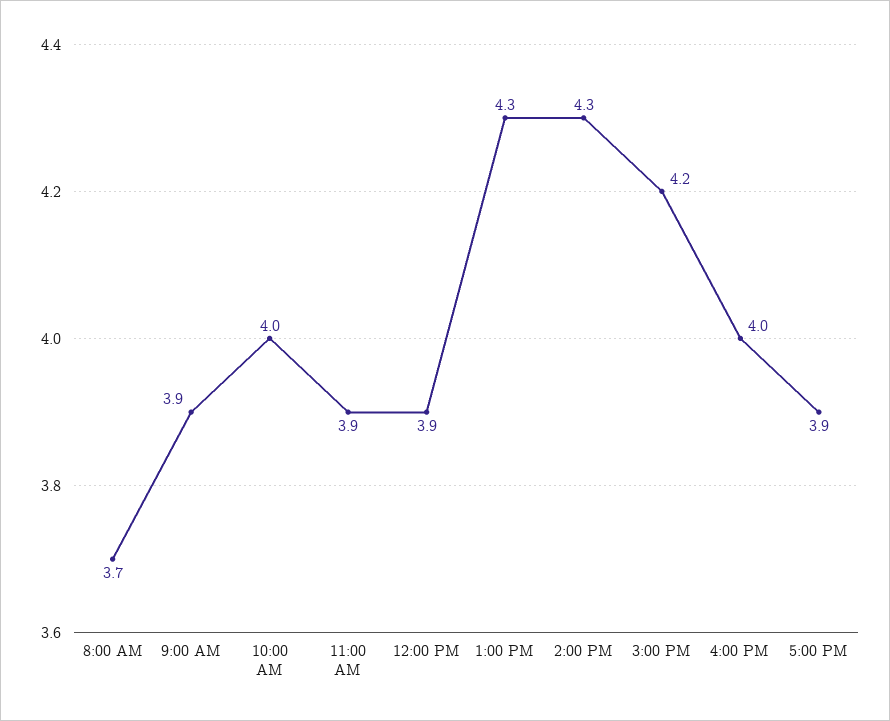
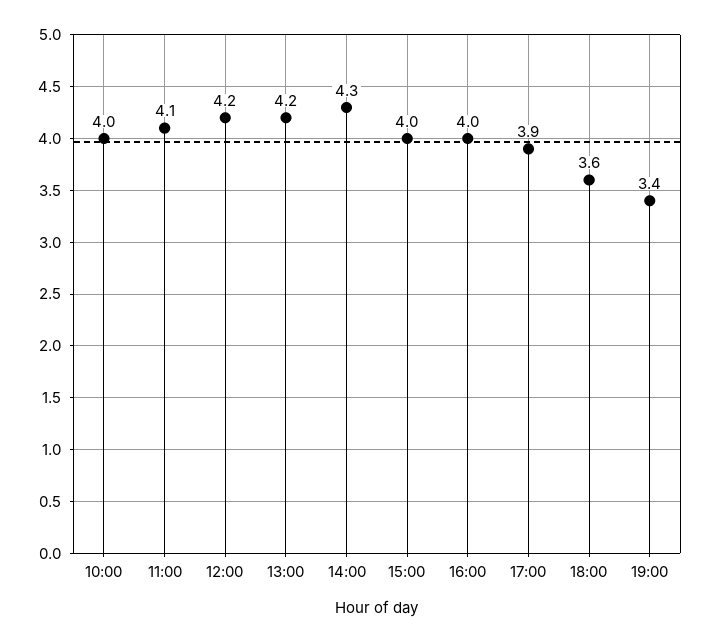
8:00 AM: 3.7 -> none
9:00 AM: 3.9 -> none
11:00 AM: 3.9 -> 4.1
12:00 PM: 3.9 -> 4.2
1:00 PM: 4.3 -> 4.2
3:00 PM: 4.2 -> 4
18:00: none -> 3.6
19:00: none -> 3.4

